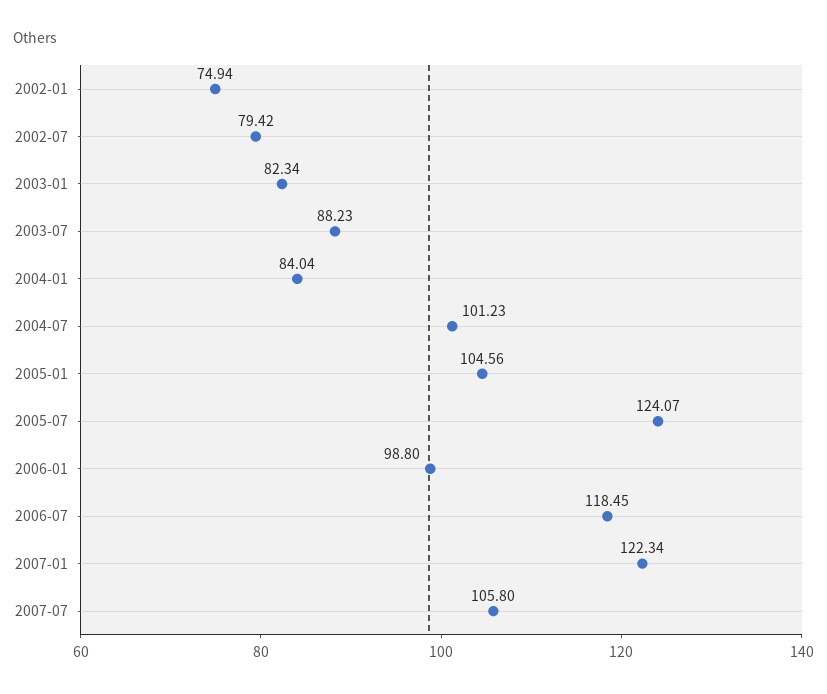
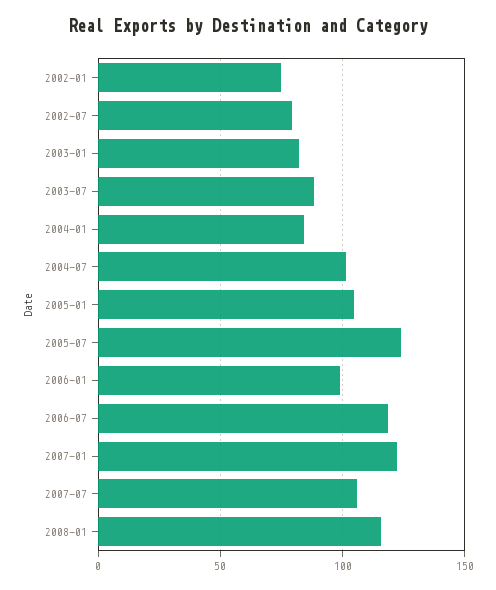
2008-01: none -> 115

